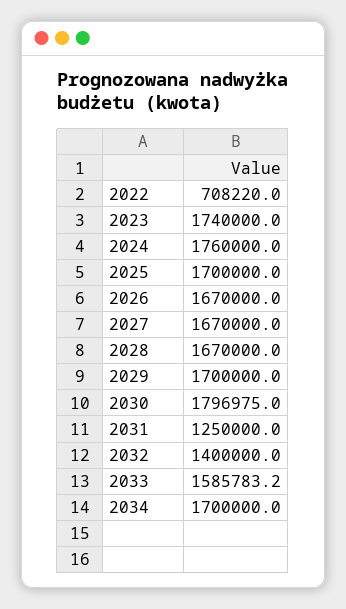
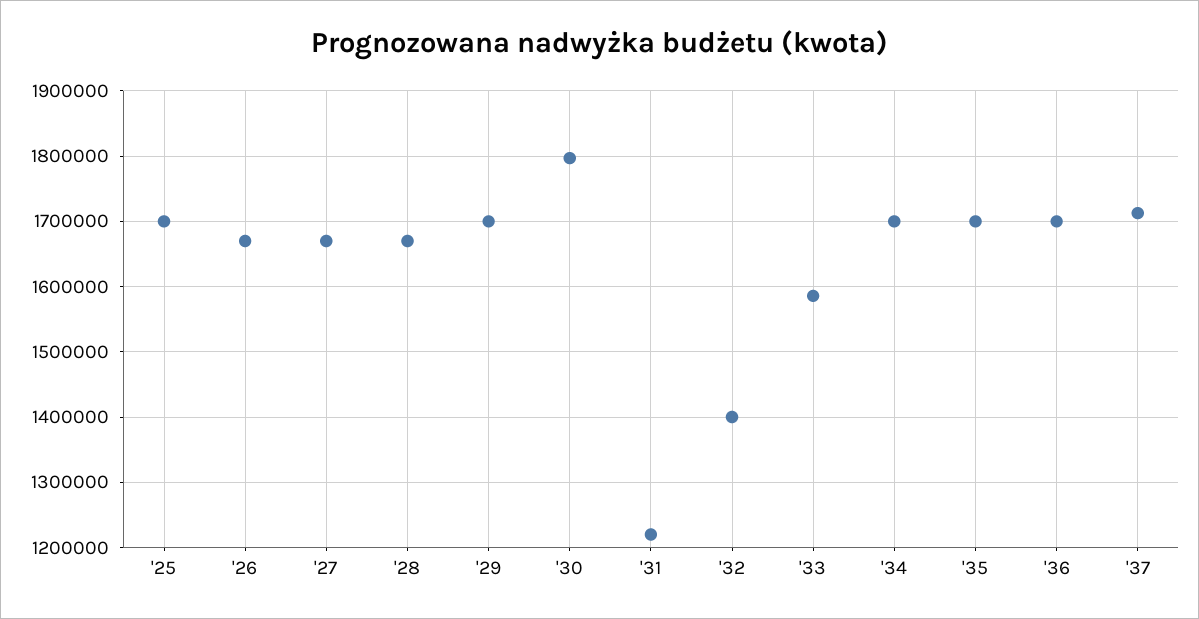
2022: 708220 -> none
2023: 1740000 -> none
2024: 1760000 -> none
2031: 1250000 -> 1220000
'35: none -> 1700000
'36: none -> 1700000
'37: none -> 1710000

